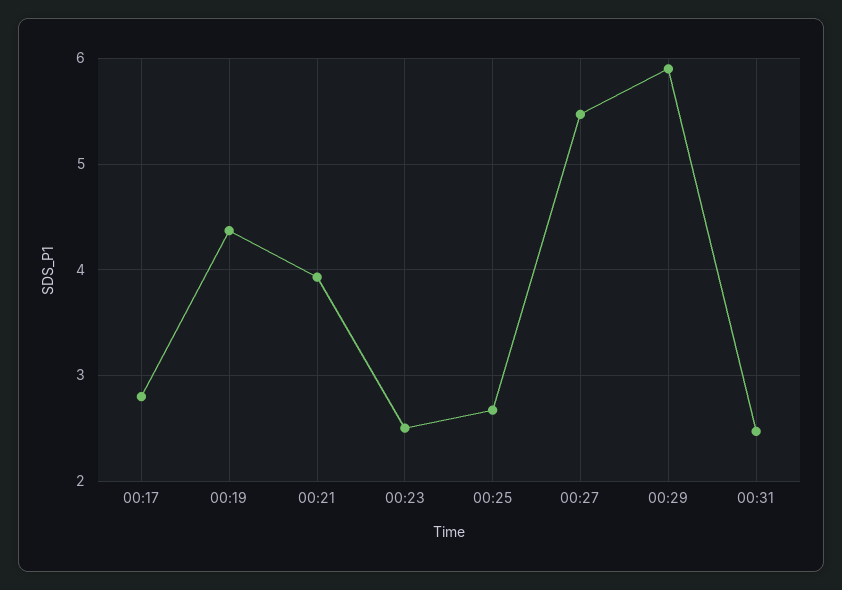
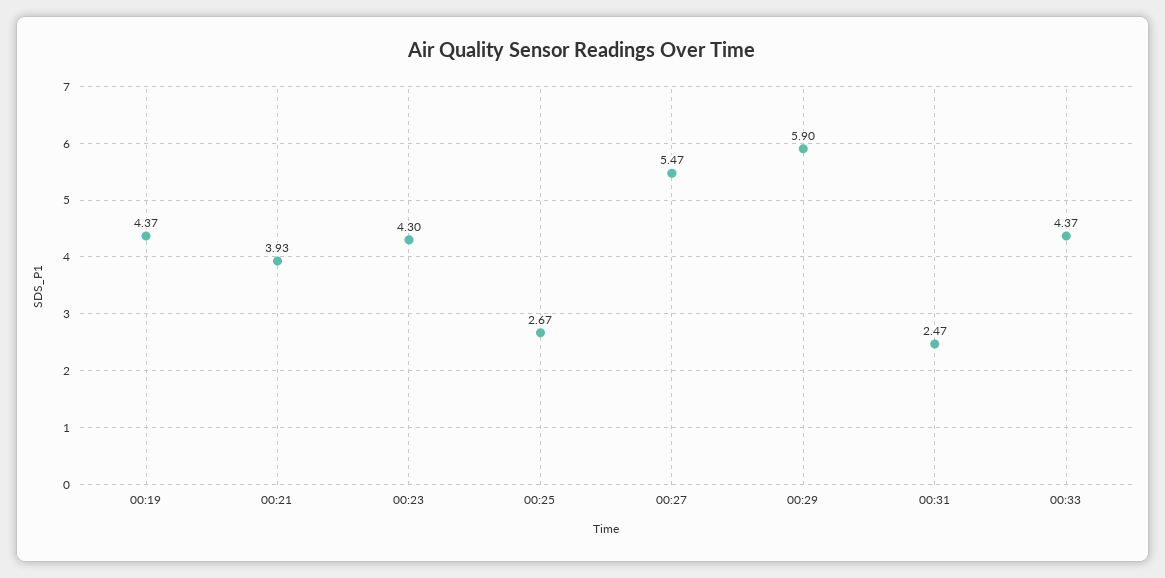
00:17: 2.8 -> none
00:23: 2.5 -> 4.3
00:33: none -> 4.37

